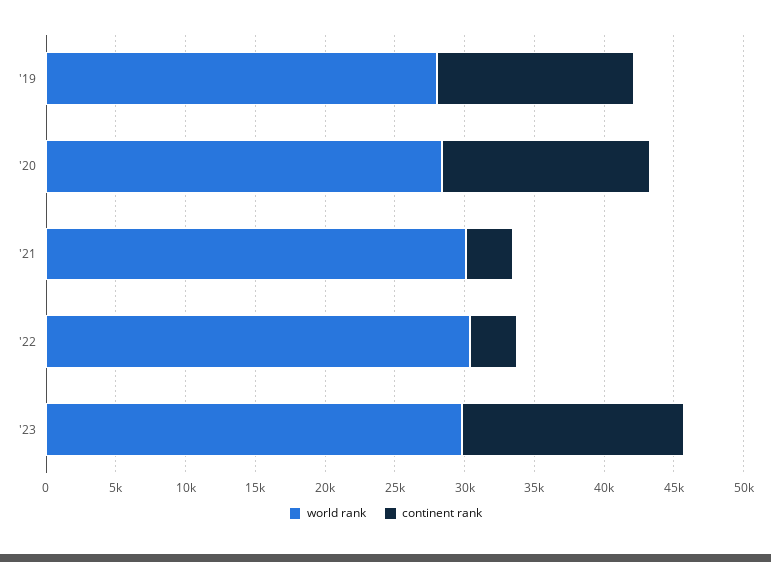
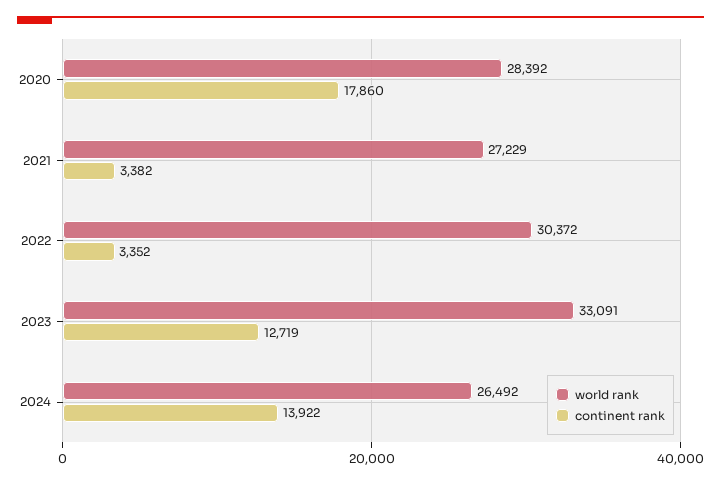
world rank, '19: 28000 -> none
continent rank, '19: 14000 -> none
continent rank, '20: 15000 -> 17860
world rank, '21: 30000 -> 27229
world rank, '23: 30000 -> 33091
continent rank, '23: 16000 -> 12719
world rank, 2024: none -> 26492
continent rank, 2024: none -> 13922

